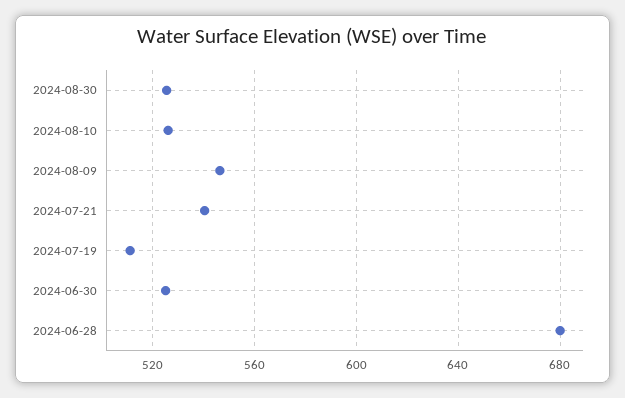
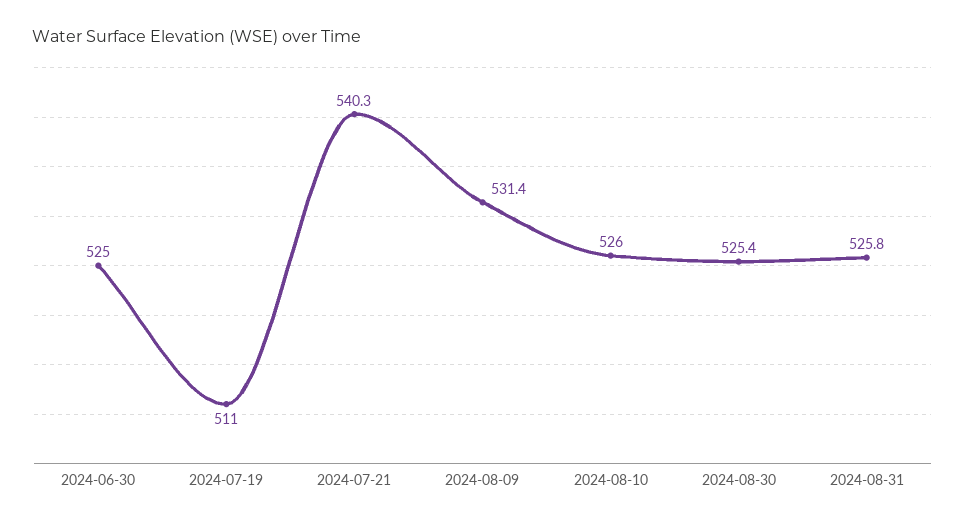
2024-08-09: 545 -> 531.4
2024-06-28: 680 -> none
2024-08-31: none -> 525.8

